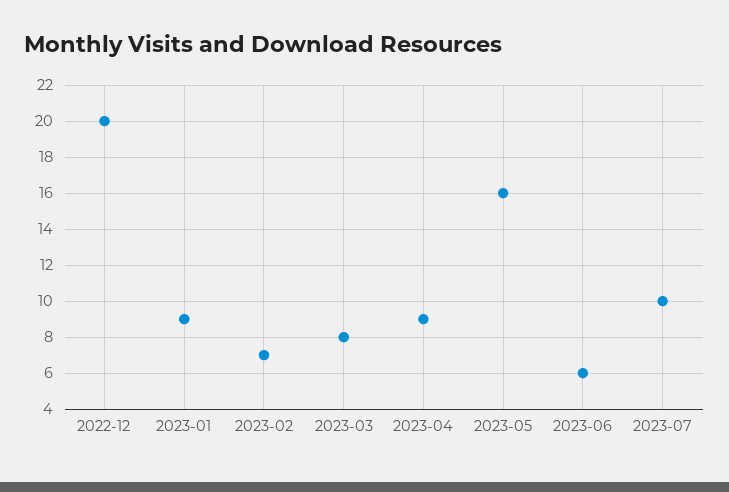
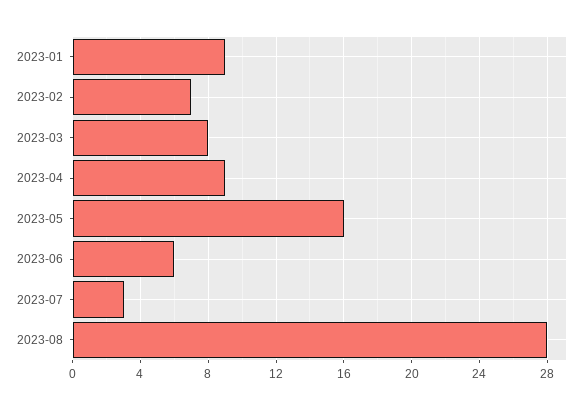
2022-12: 20 -> none
2023-07: 10 -> 3
2023-08: none -> 28

